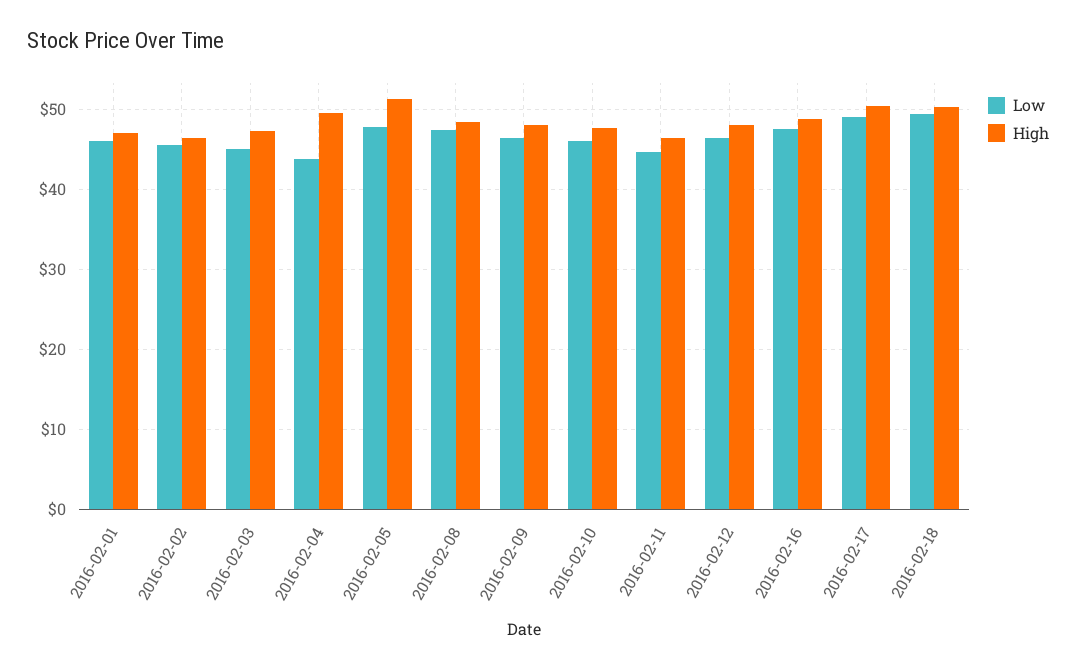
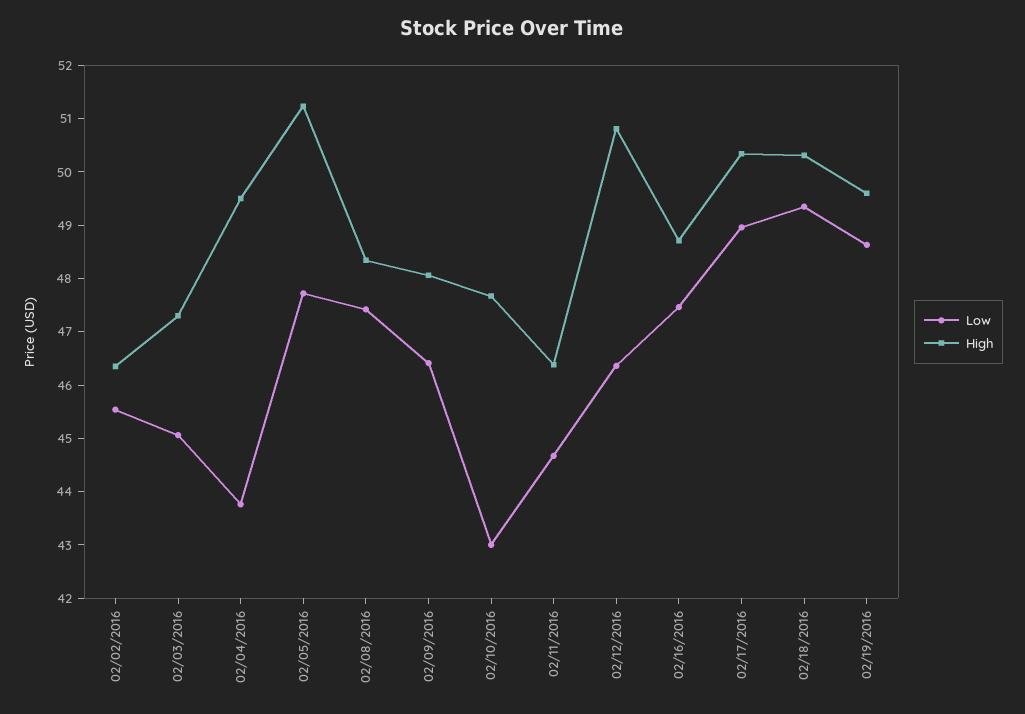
Low, 2016-02-01: 46 -> none
High, 2016-02-01: 47 -> none
Low, 2016-02-10: 46 -> 43
High, 2016-02-12: 48 -> 50.8
Low, 02/19/2016: none -> 48.6
High, 02/19/2016: none -> 49.6

